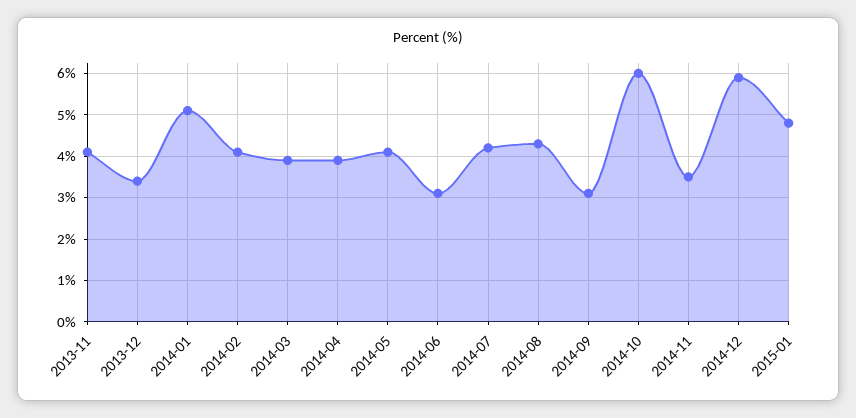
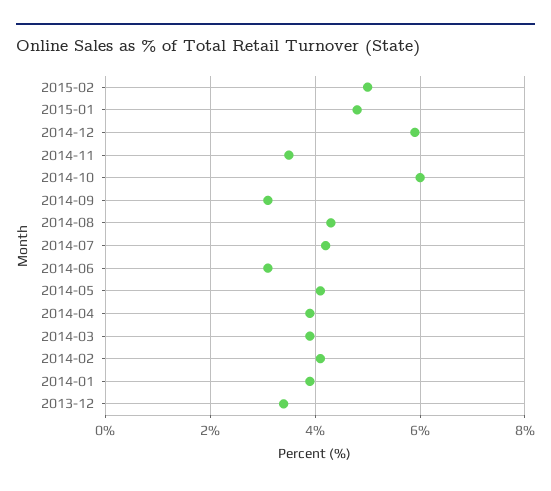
2013-11: 4 -> none
2014-01: 5 -> 4
2015-02: none -> 5

